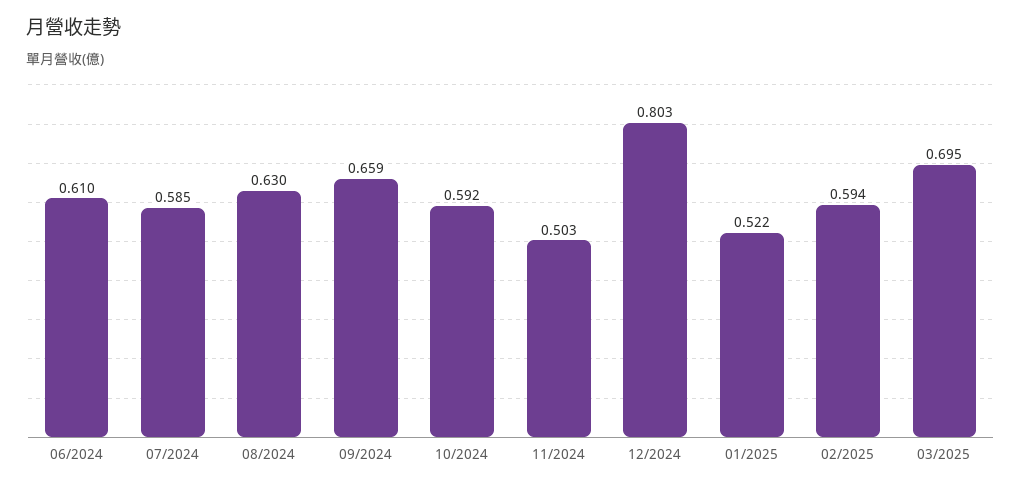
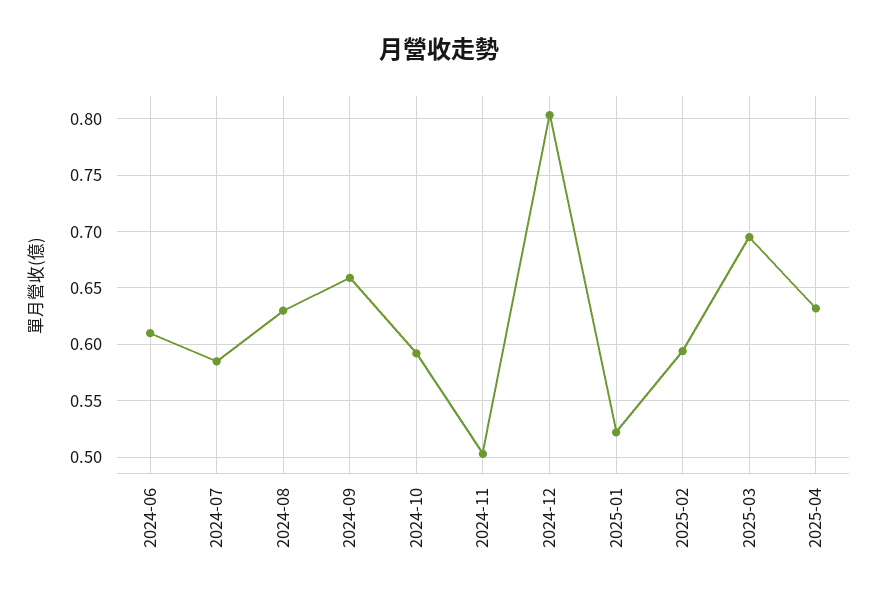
2025-04: none -> 0.63

